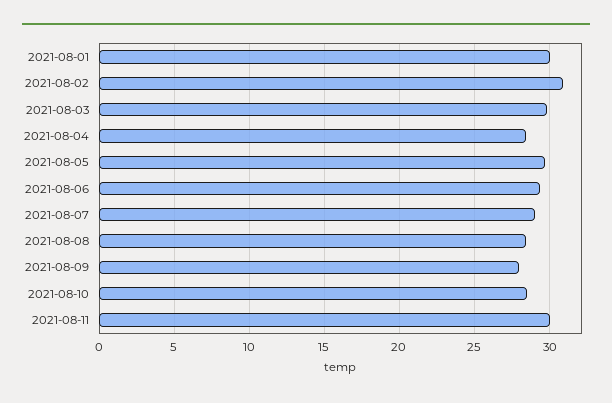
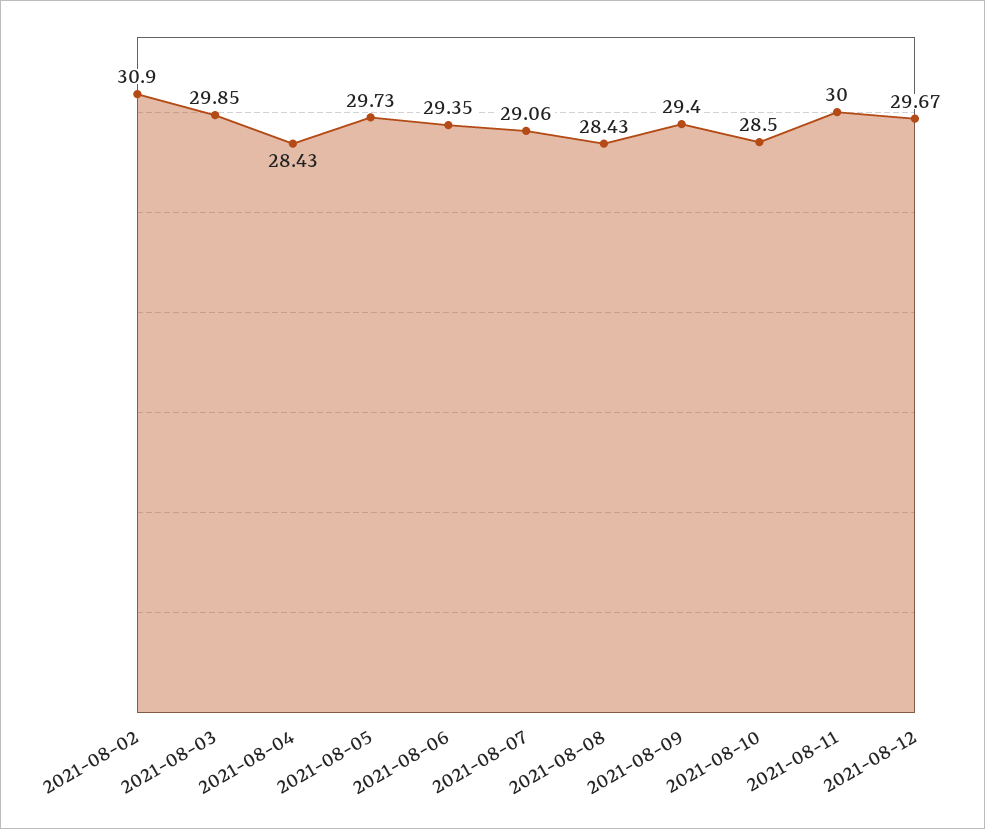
2021-08-01: 30 -> none
2021-08-09: 28 -> 29.4
2021-08-12: none -> 29.67

